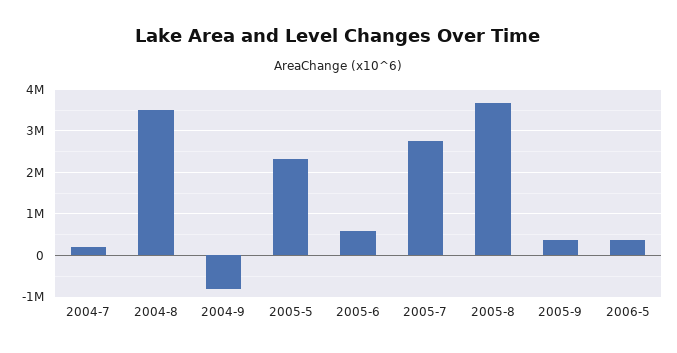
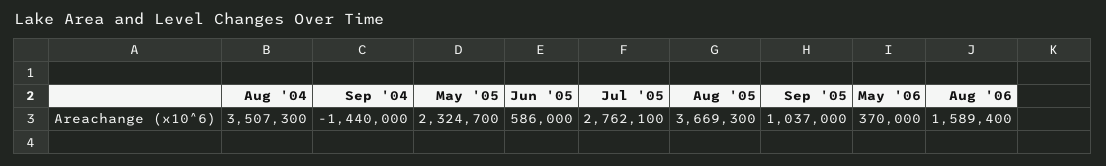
2004-7: 200000 -> none
2004-9: -800000 -> -1440000
2005-9: 400000 -> 1037000
Aug '06: none -> 1589400

